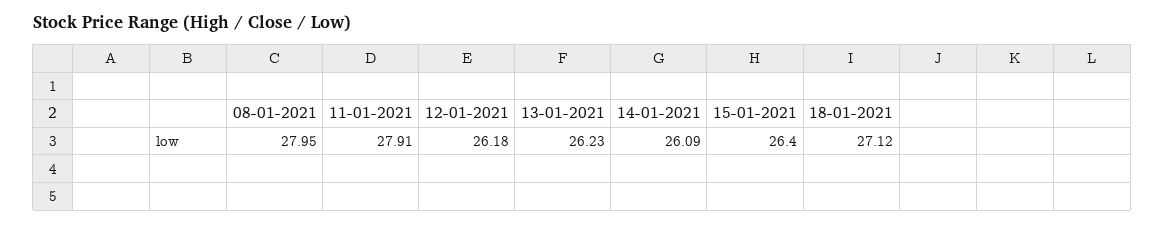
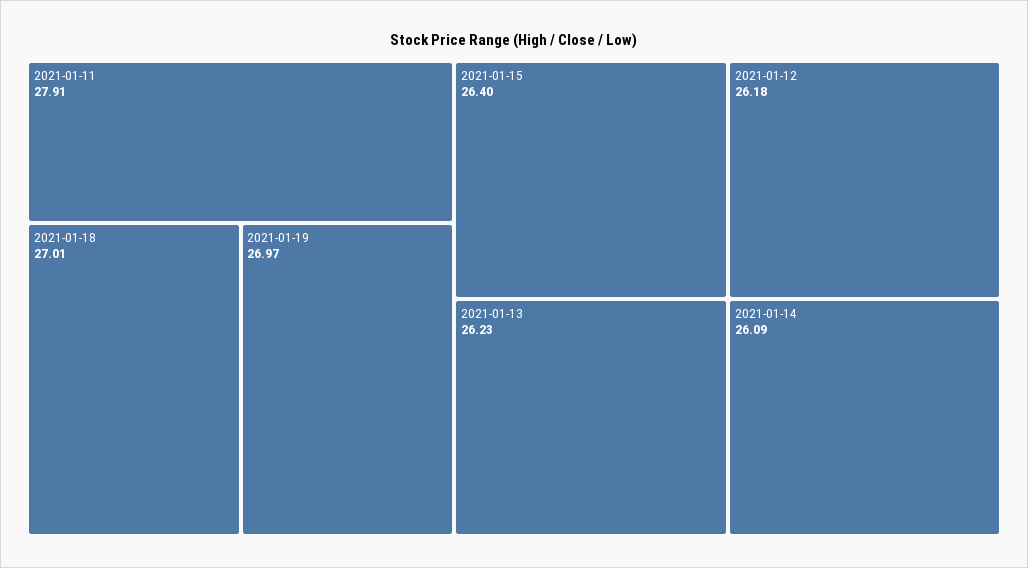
08-01-2021: 27.95 -> none
18-01-2021: 27.12 -> 27.01
2021-01-19: none -> 26.97

